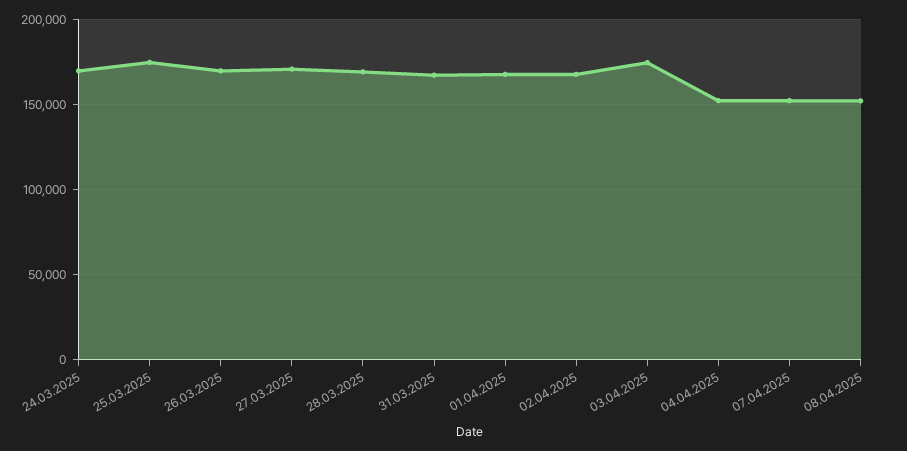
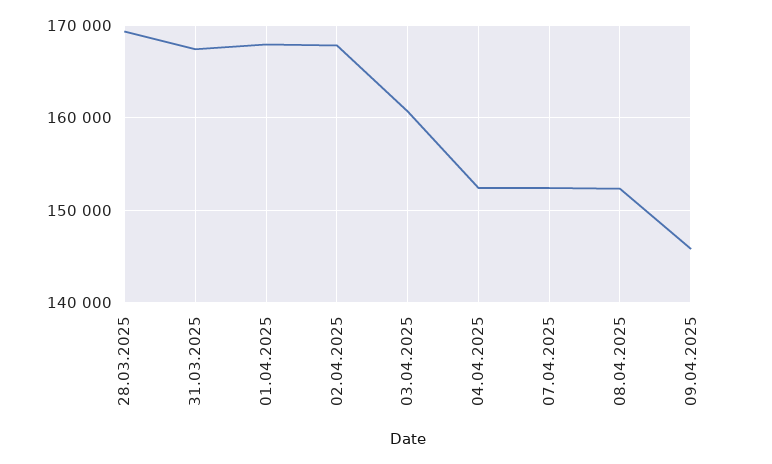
24.03.2025: 170000 -> none
25.03.2025: 175000 -> none
26.03.2025: 170000 -> none
27.03.2025: 170000 -> none
03.04.2025: 175000 -> 161000
09.04.2025: none -> 146000

